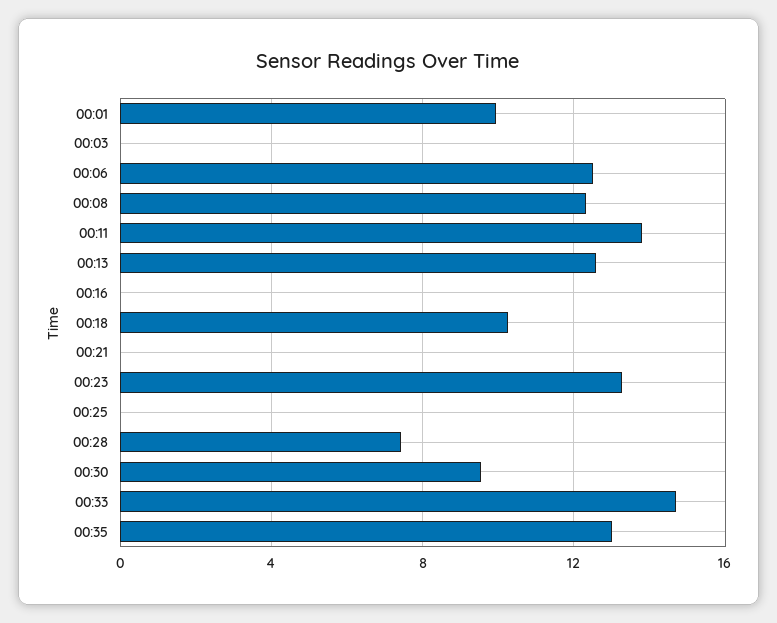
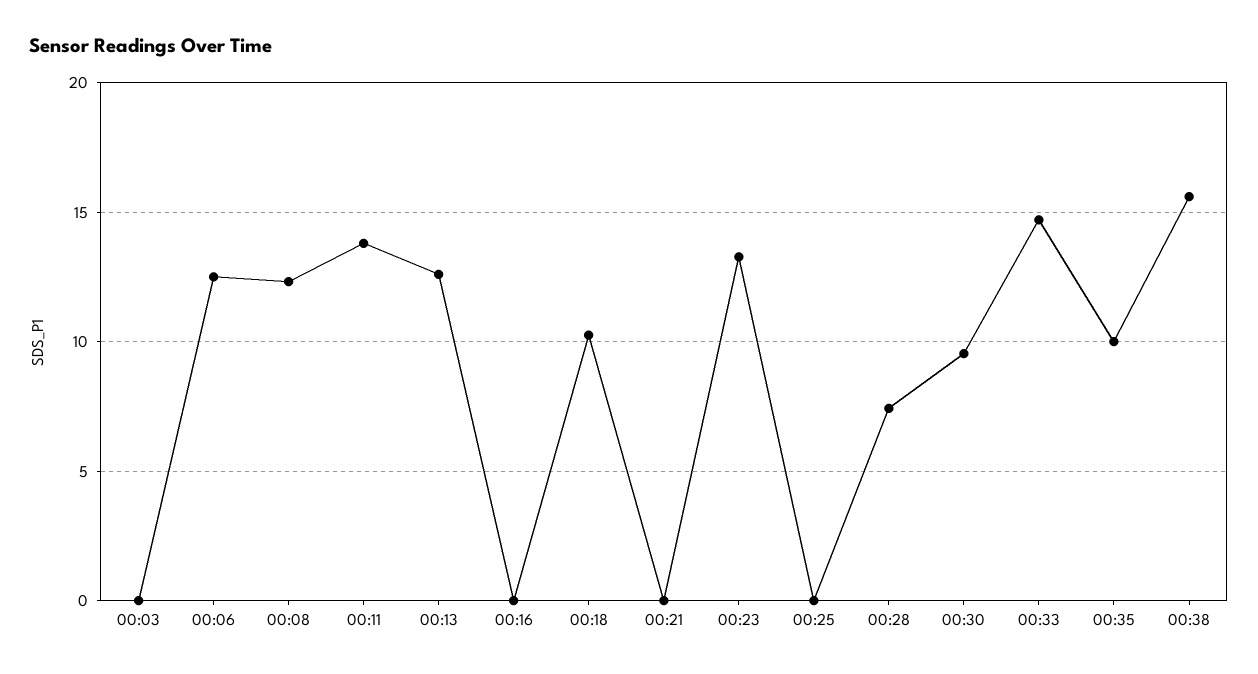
00:01: 10 -> none
00:35: 13 -> 10
00:38: none -> 15.5

